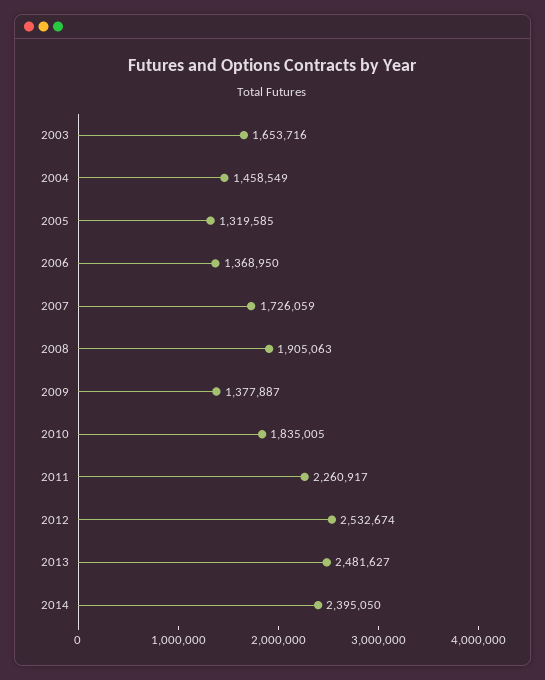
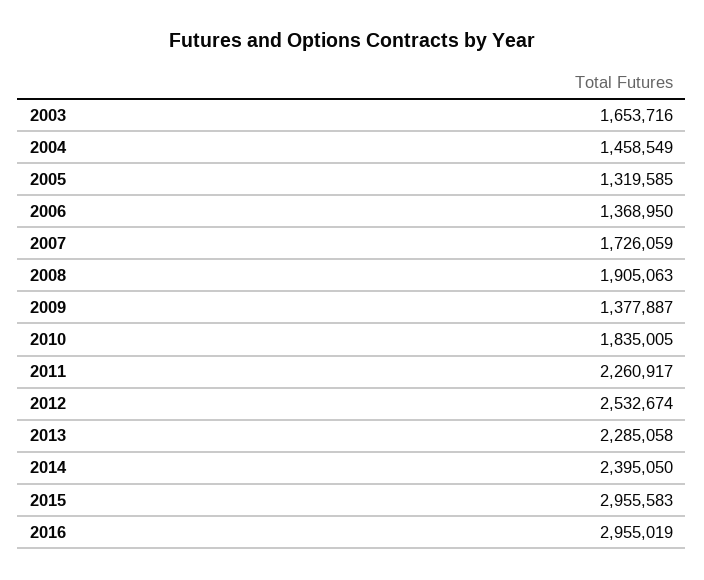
2013: 2481627 -> 2285058
2015: none -> 2955583
2016: none -> 2955019

